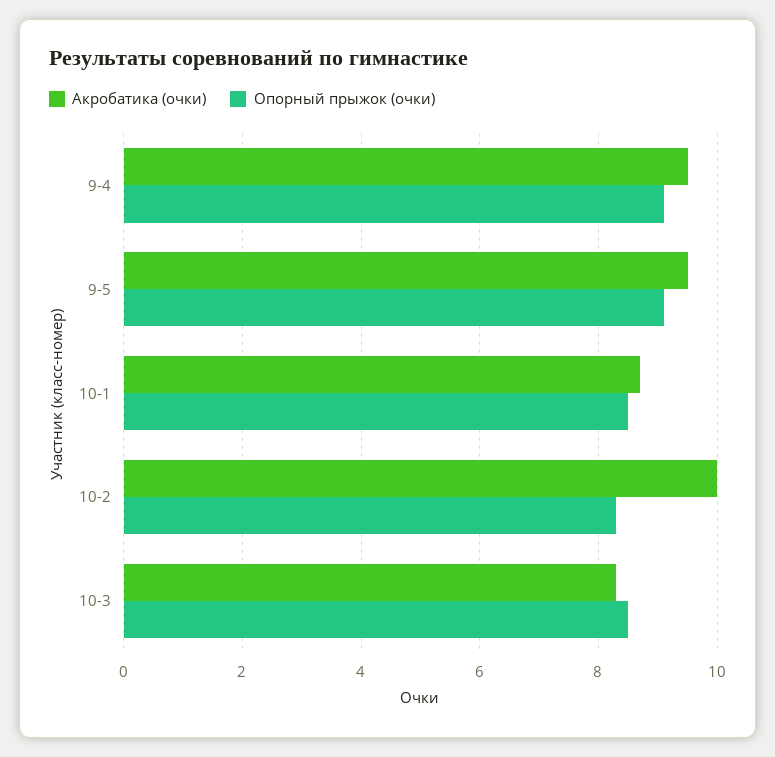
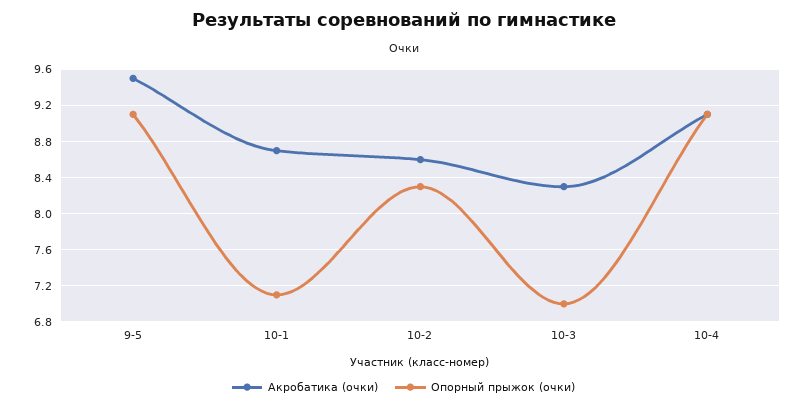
Акробатика (очки), 9-4: 9.5 -> none
Опорный прыжок (очки), 9-4: 9 -> none
Опорный прыжок (очки), 10-1: 8.5 -> 7.1
Акробатика (очки), 10-2: 10 -> 8.6
Опорный прыжок (очки), 10-3: 8.5 -> 7
Акробатика (очки), 10-4: none -> 9.1
Опорный прыжок (очки), 10-4: none -> 9.1

